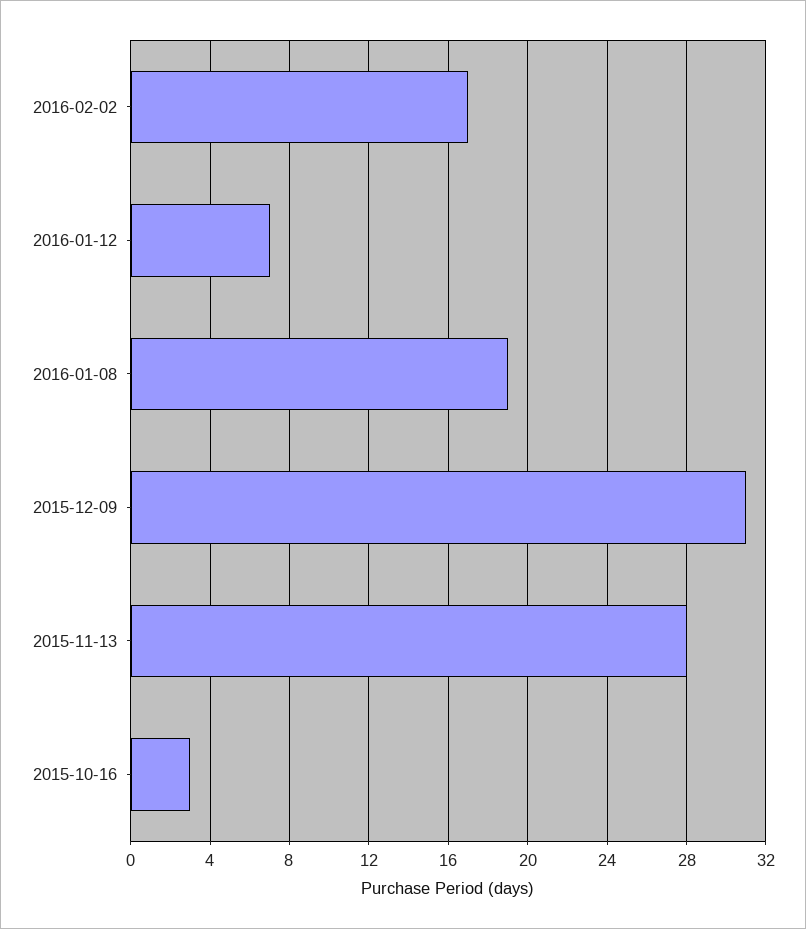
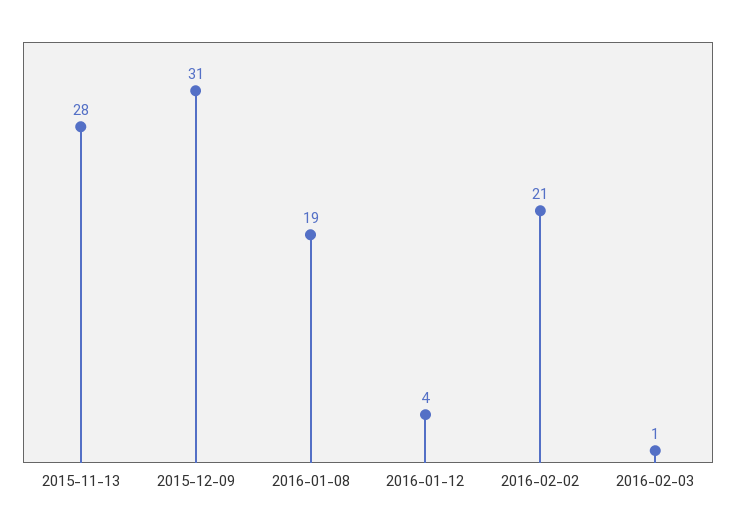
2016-02-02: 17 -> 21
2016-01-12: 7 -> 4
2015-10-16: 3 -> none
2016-02-03: none -> 1

